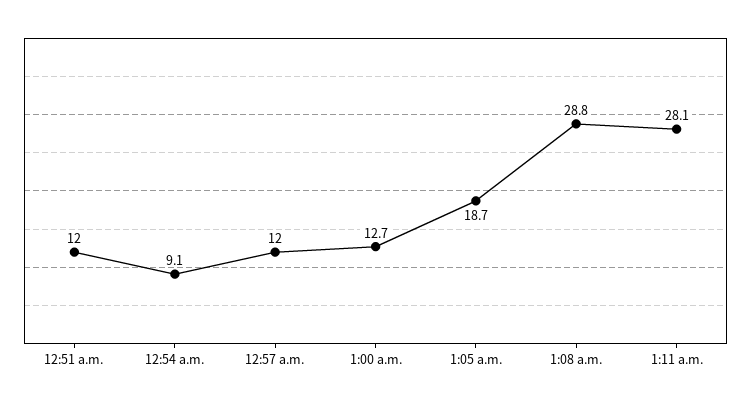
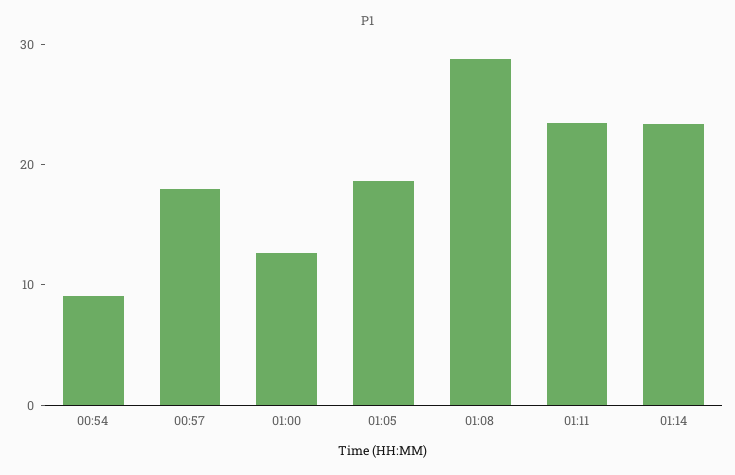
12:51 a.m.: 12 -> none
12:57 a.m.: 12 -> 18
1:11 a.m.: 28.1 -> 24
01:14: none -> 24

